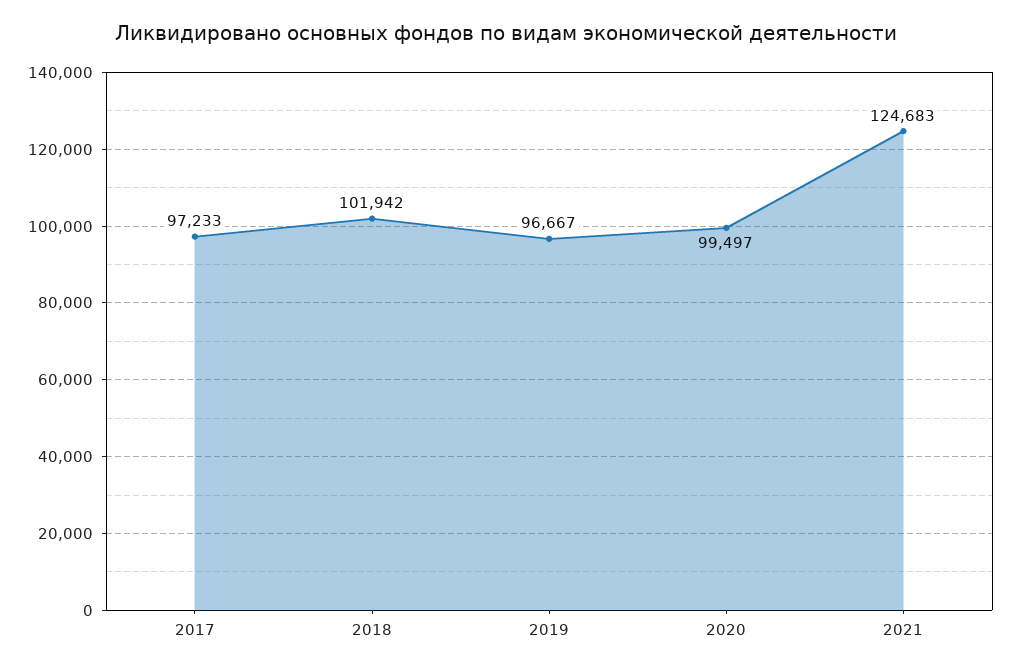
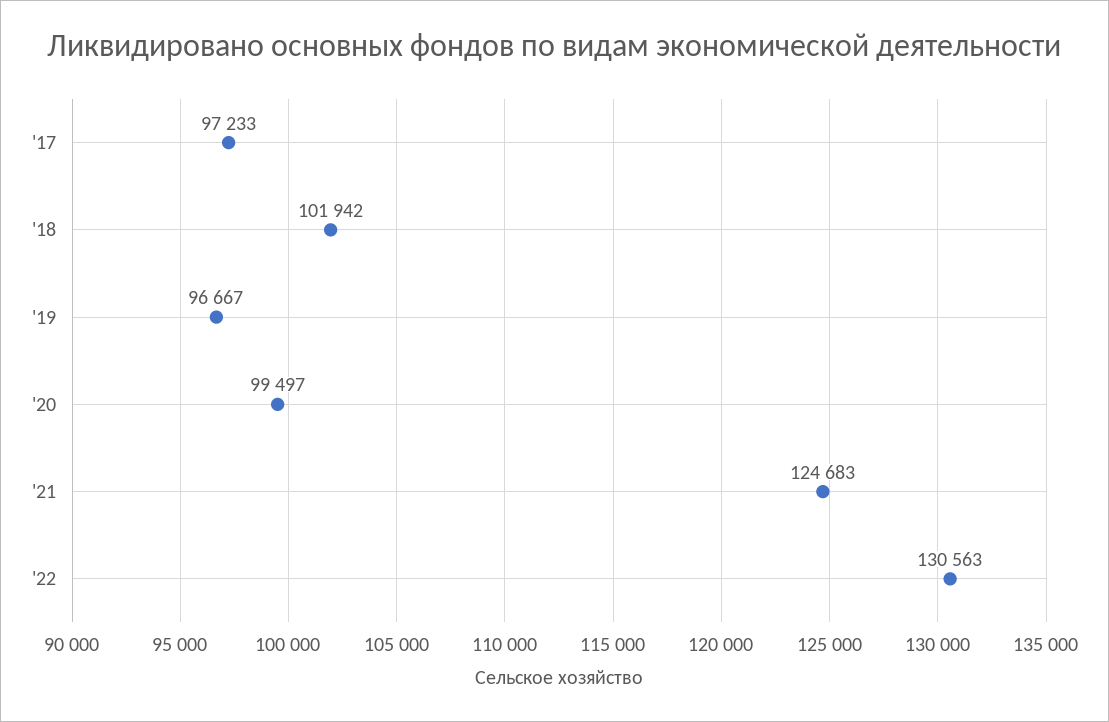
'22: none -> 130563

